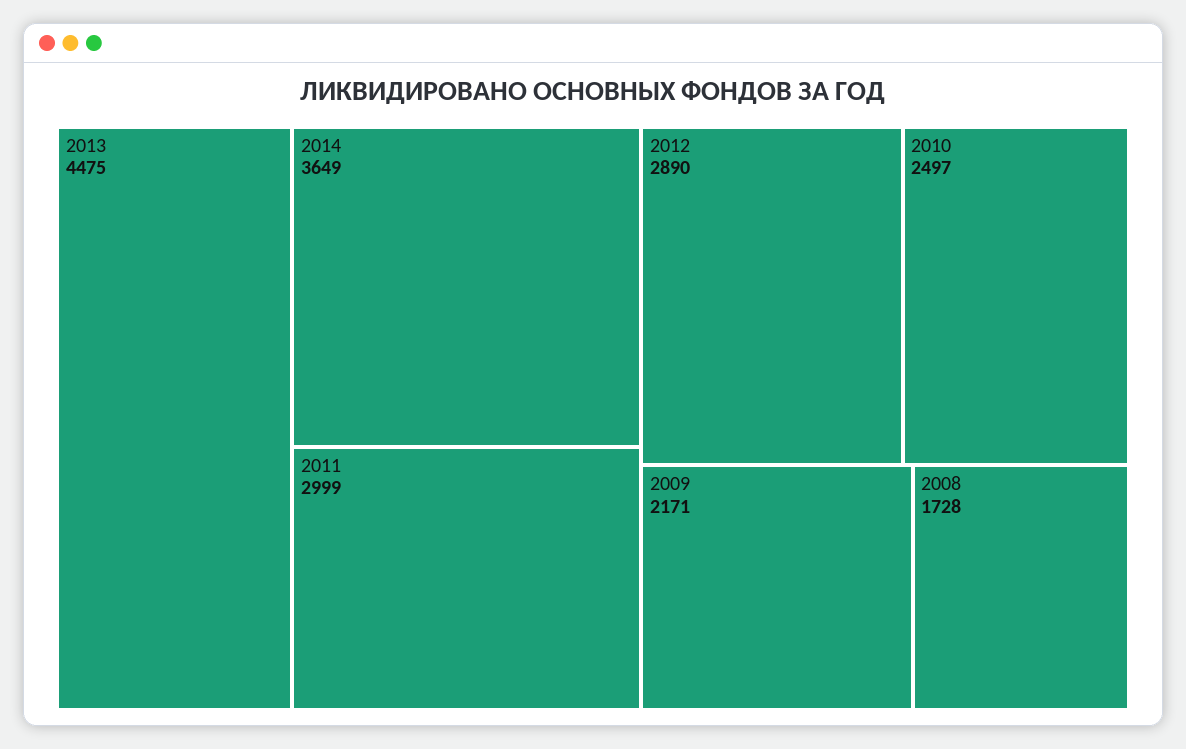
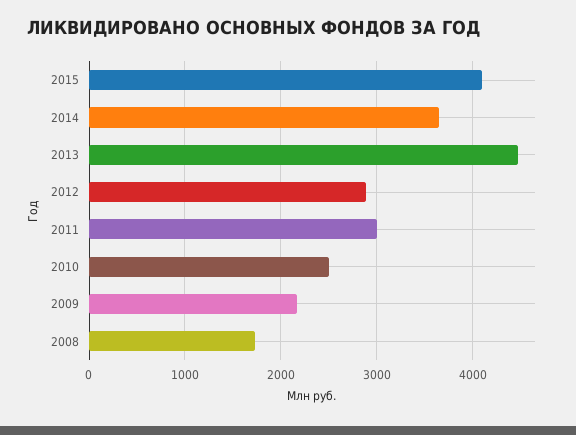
2015: none -> 4100

